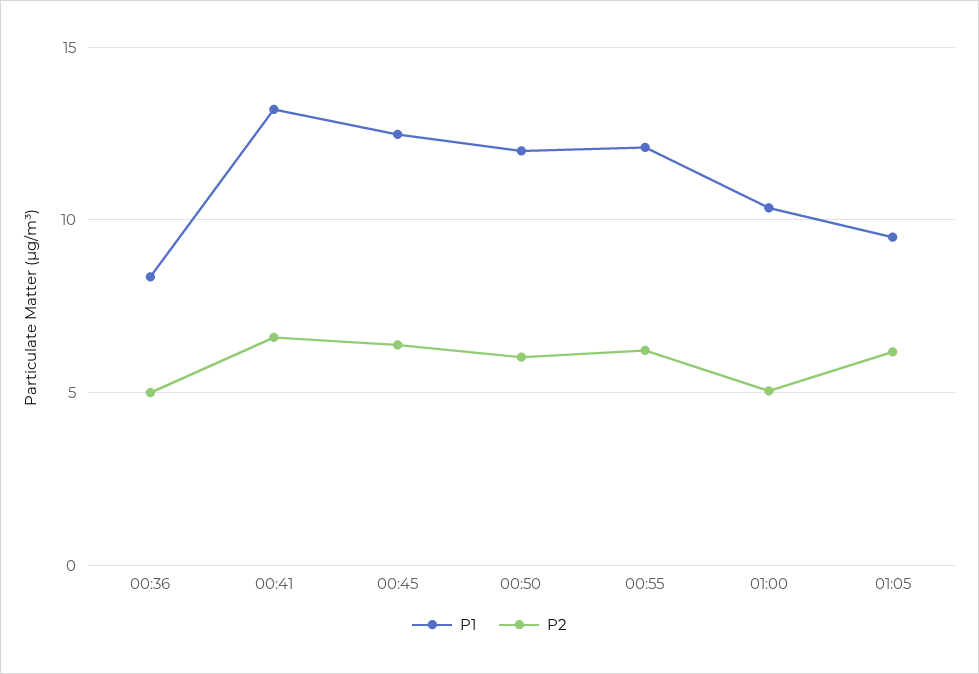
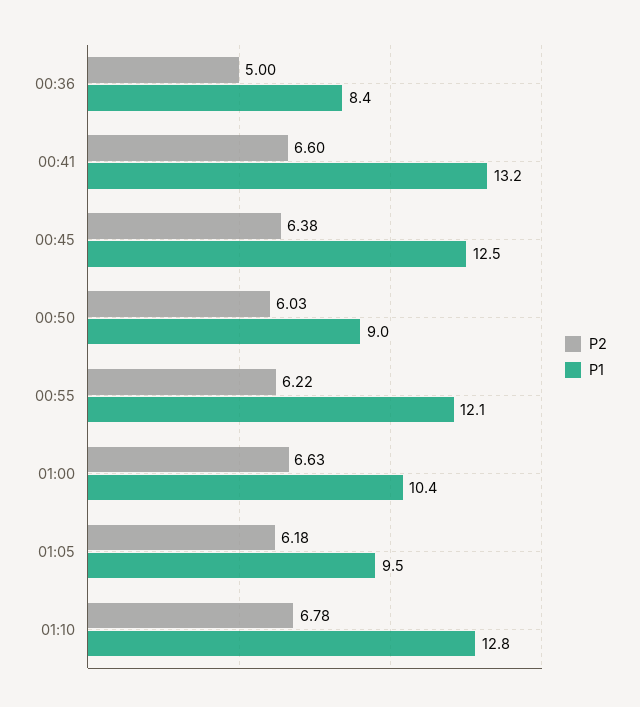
P1, 00:50: 12 -> 9
P2, 01:00: 5 -> 6.63
P2, 01:10: none -> 6.78
P1, 01:10: none -> 12.8

